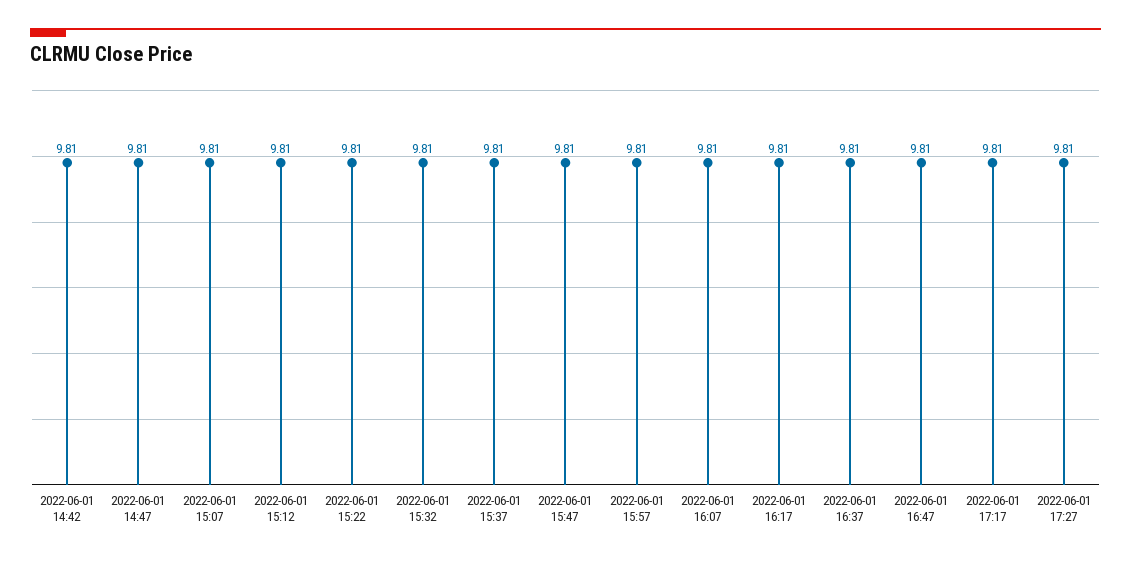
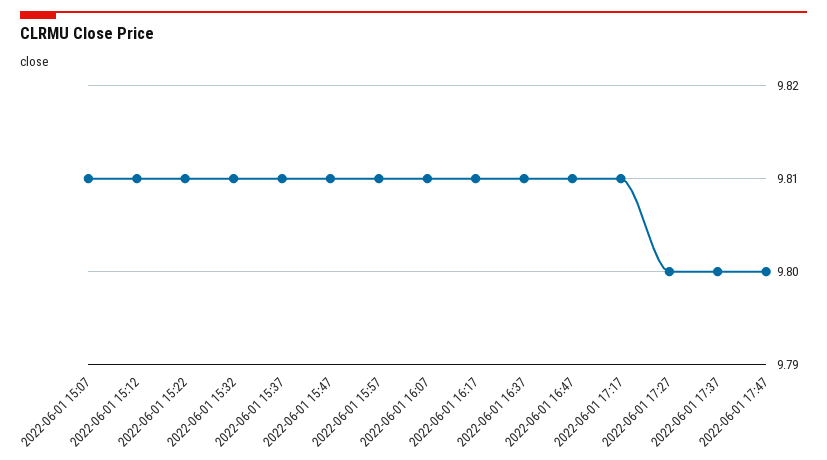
2022-06-01 14:42: 9.81 -> none
2022-06-01 14:47: 9.81 -> none
2022-06-01 17:27: 9.81 -> 9.8
2022-06-01 17:37: none -> 9.8
2022-06-01 17:47: none -> 9.8

